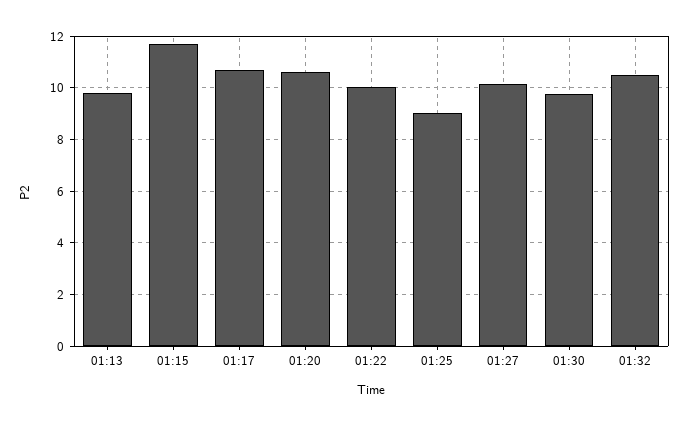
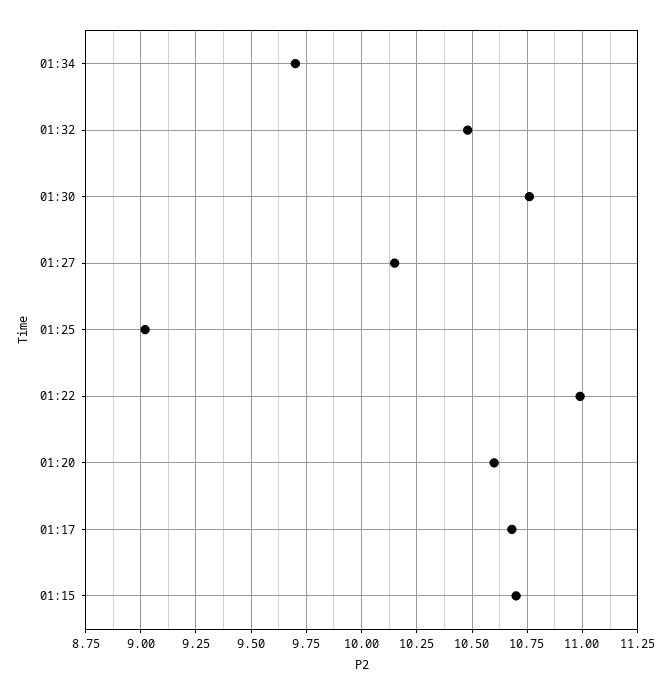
01:13: 9.75 -> none
01:15: 11.75 -> 10.7
01:22: 10 -> 11
01:30: 9.75 -> 10.75
01:34: none -> 9.7

